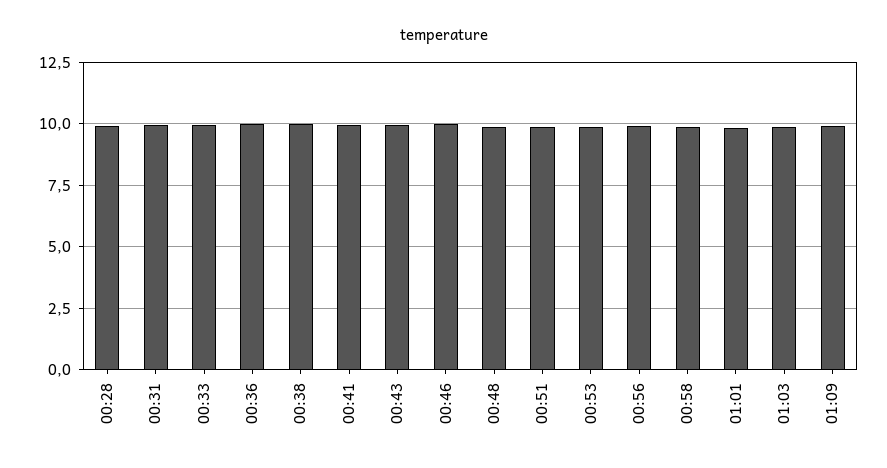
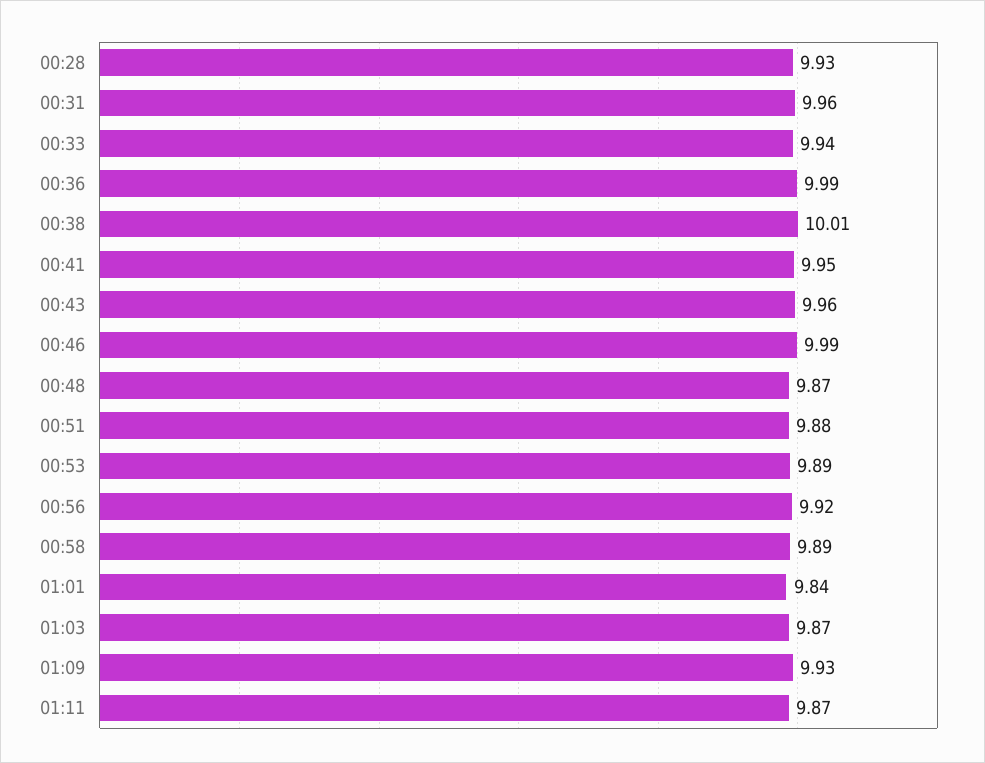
01:11: none -> 9.87

